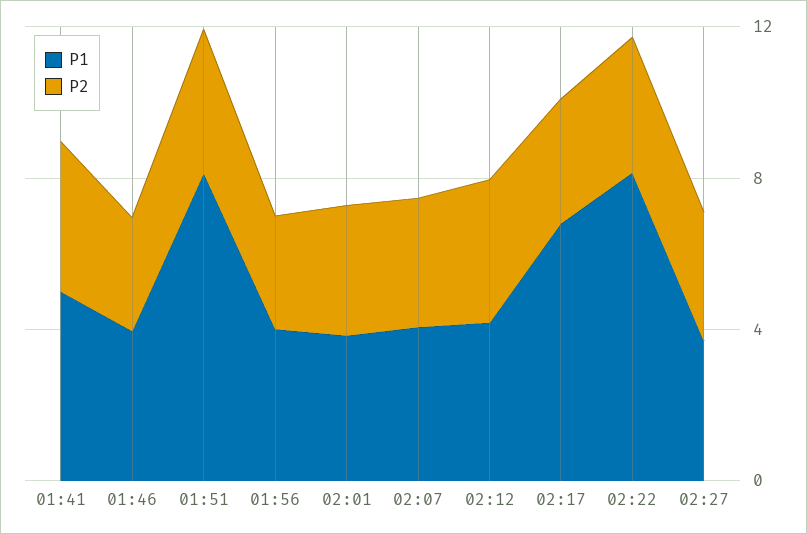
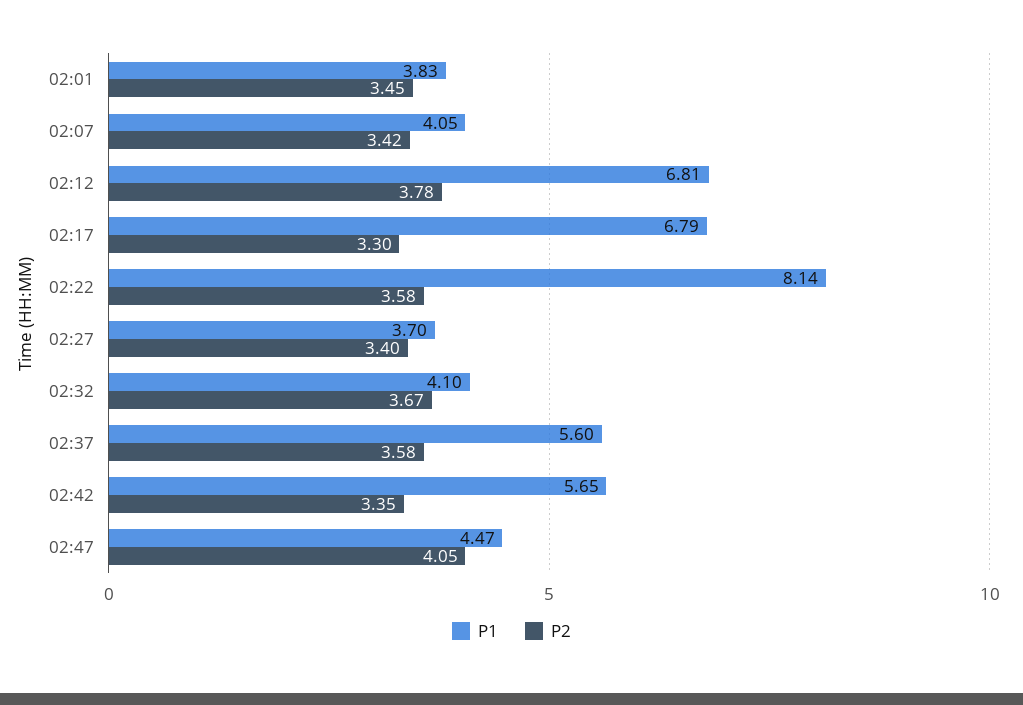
P1, 01:41: 5 -> none
P2, 01:41: 4 -> none
P1, 01:46: 4 -> none
P2, 01:46: 3 -> none
P1, 01:51: 8 -> none
P2, 01:51: 4 -> none
P1, 01:56: 4 -> none
P2, 01:56: 3 -> none
P1, 02:12: 4 -> 6.81
P1, 02:32: none -> 4.1
P2, 02:32: none -> 3.67
P1, 02:37: none -> 5.6
P2, 02:37: none -> 3.58
P1, 02:42: none -> 5.65
P2, 02:42: none -> 3.35
P1, 02:47: none -> 4.47
P2, 02:47: none -> 4.05

